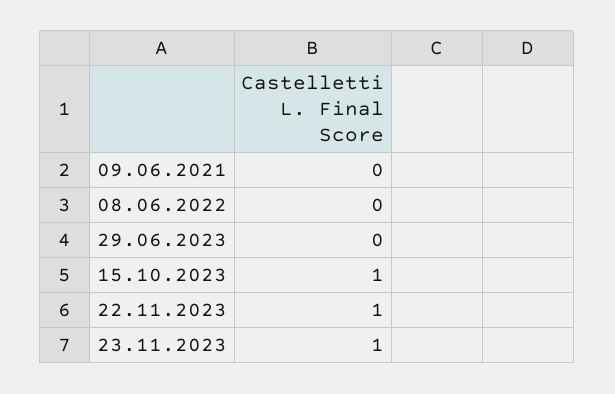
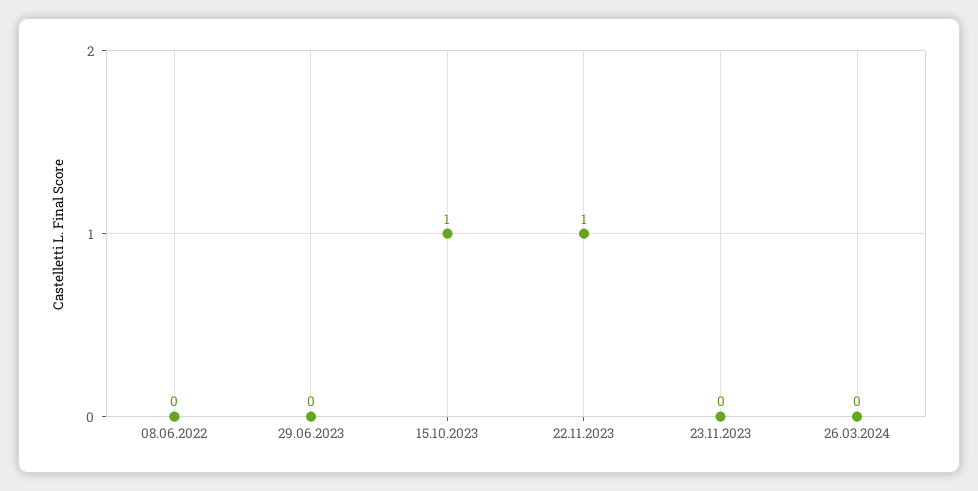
09.06.2021: 0 -> none
23.11.2023: 1 -> 0
26.03.2024: none -> 0

